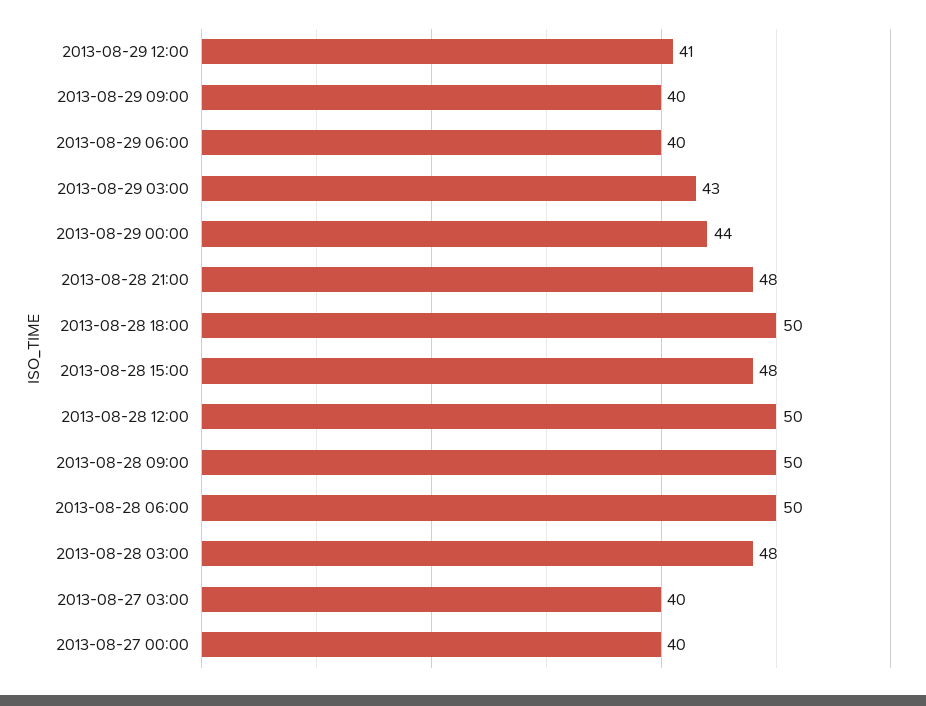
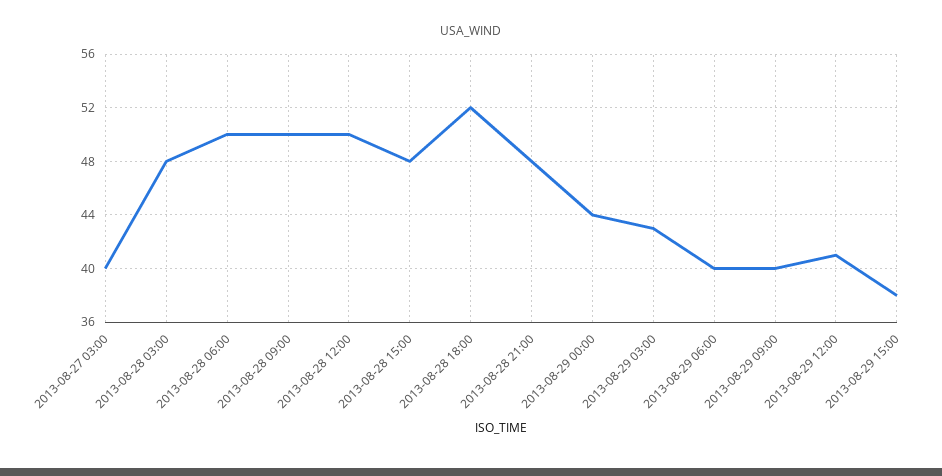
2013-08-28 18:00: 50 -> 52
2013-08-27 00:00: 40 -> none
2013-08-29 15:00: none -> 38

